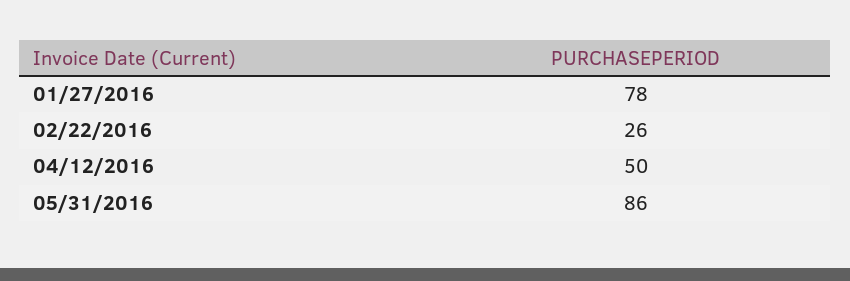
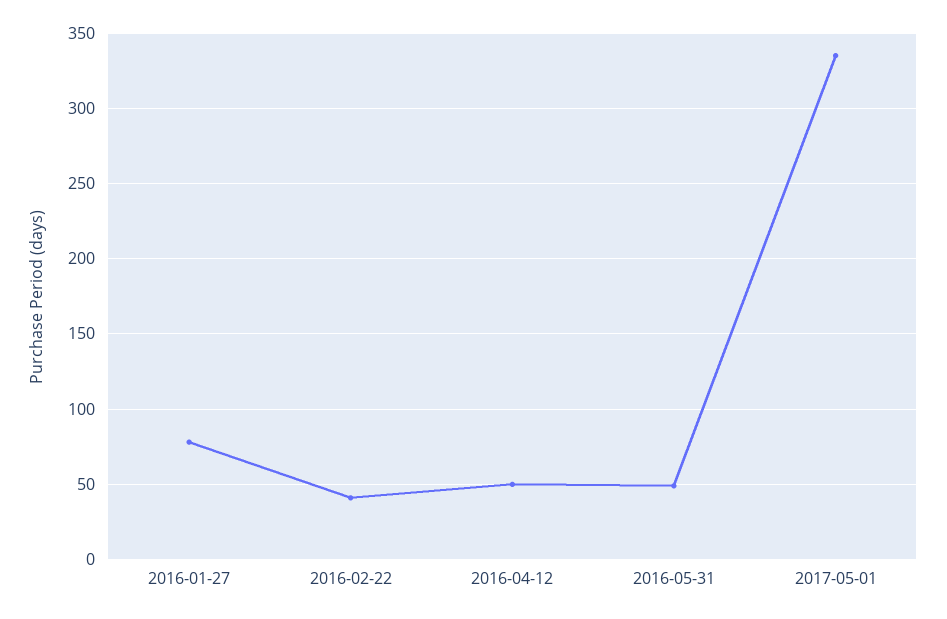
02/22/2016: 26 -> 40
05/31/2016: 86 -> 50
2017-05-01: none -> 335

